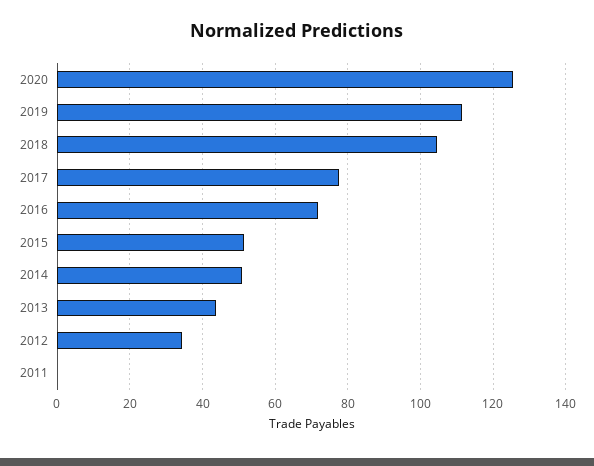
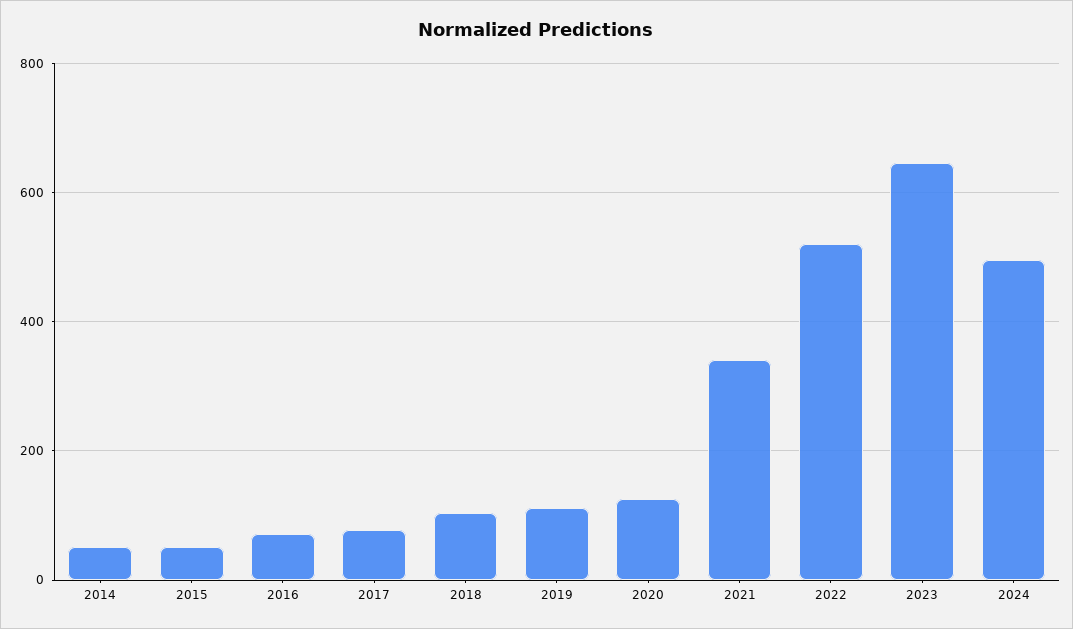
2013: 44 -> none
2012: 34 -> none
2011: 0 -> none
2021: none -> 340
2022: none -> 520
2023: none -> 640
2024: none -> 500

